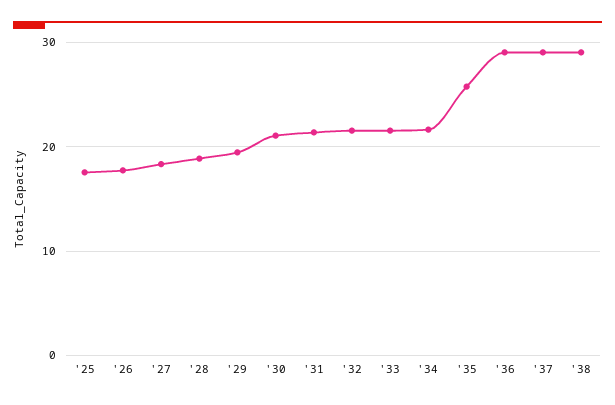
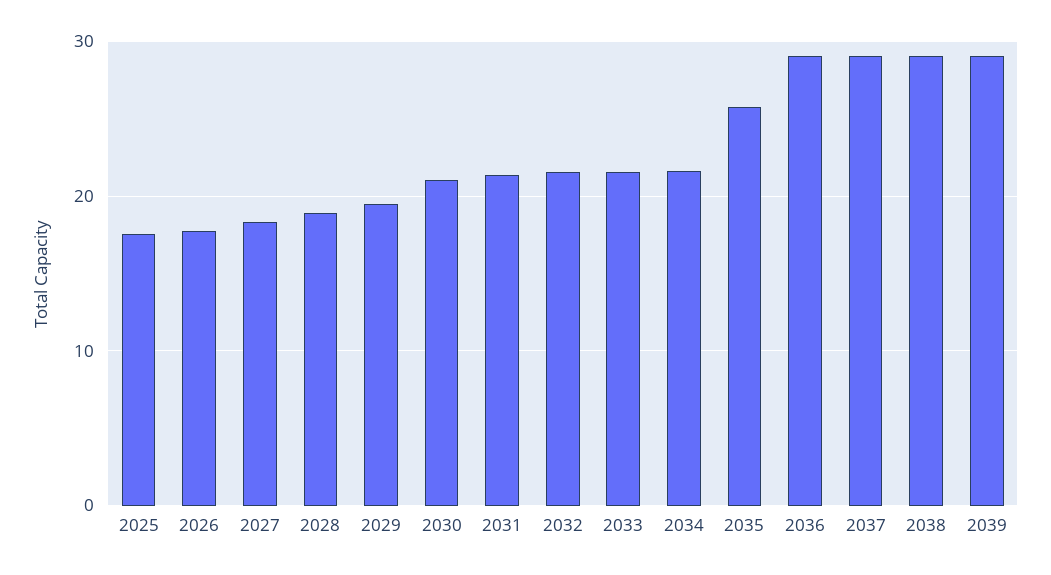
2039: none -> 29

